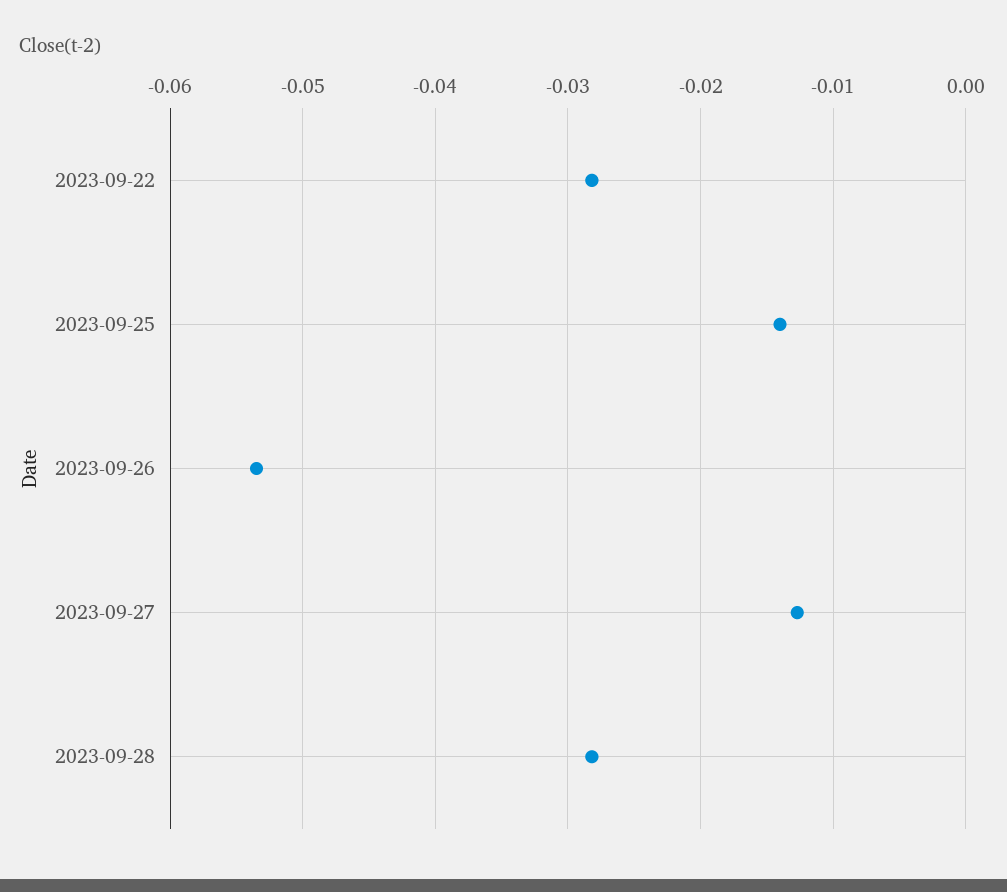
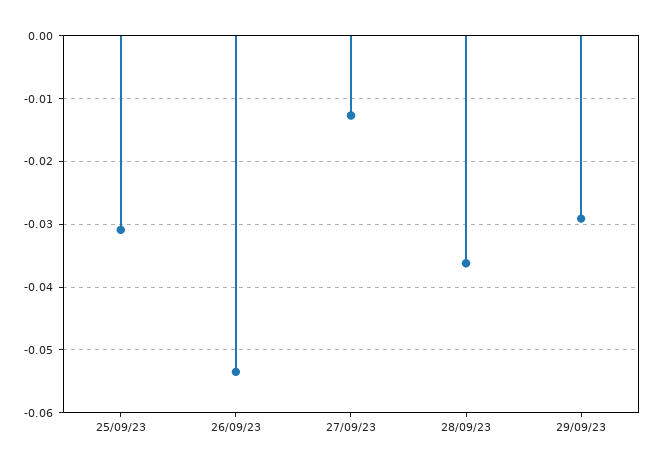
2023-09-22: -0.028 -> none
2023-09-25: -0.014 -> -0.031
2023-09-28: -0.028 -> -0.036
29/09/23: none -> -0.029

